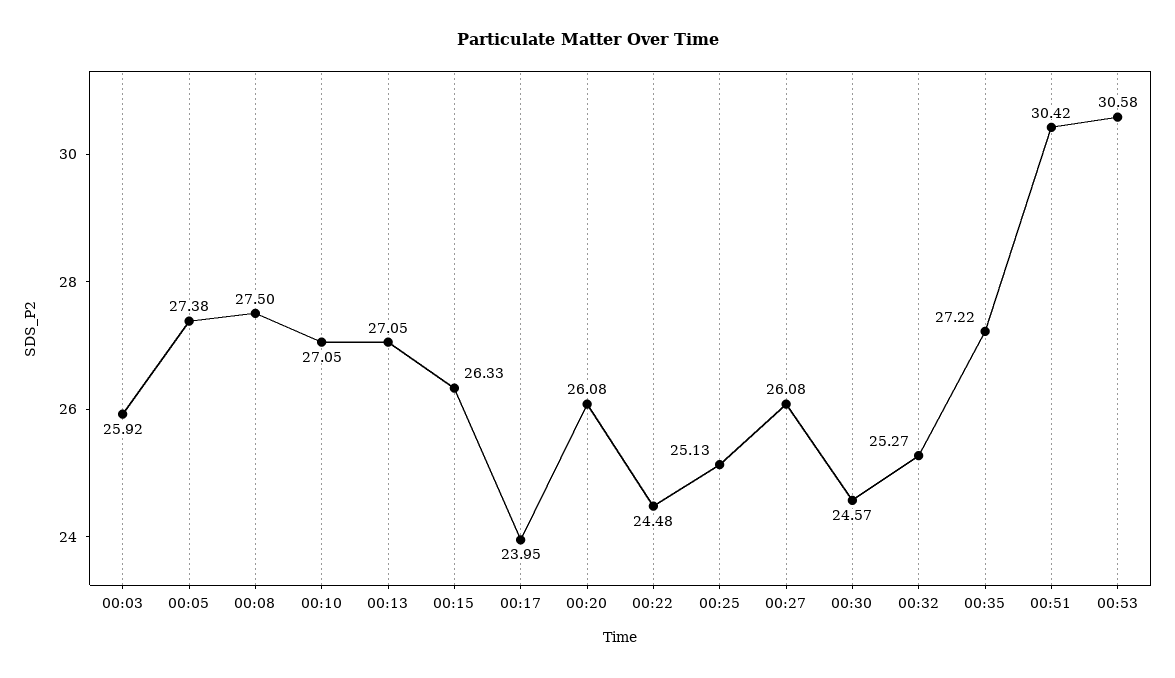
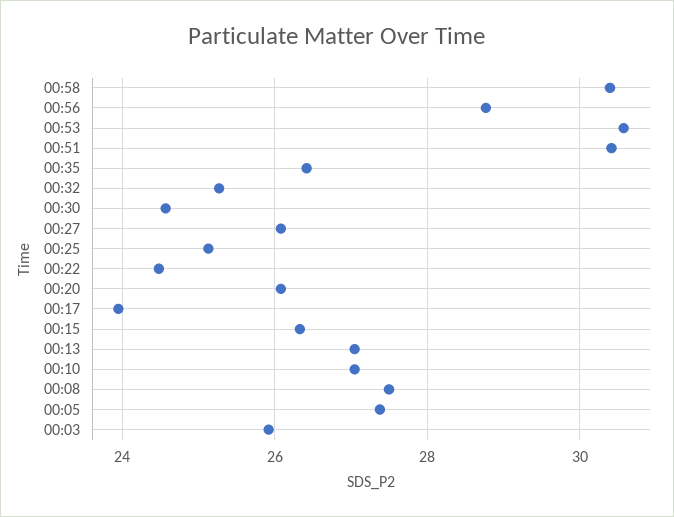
00:35: 27.22 -> 26.4
00:58: none -> 30.4
00:56: none -> 28.8

